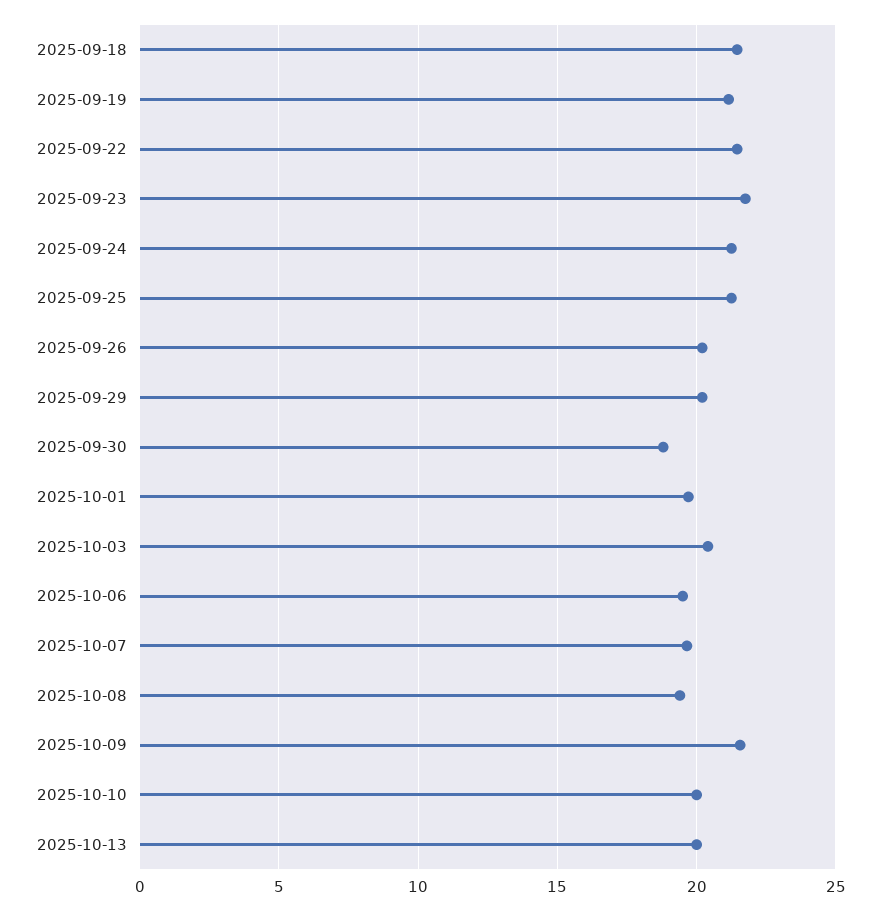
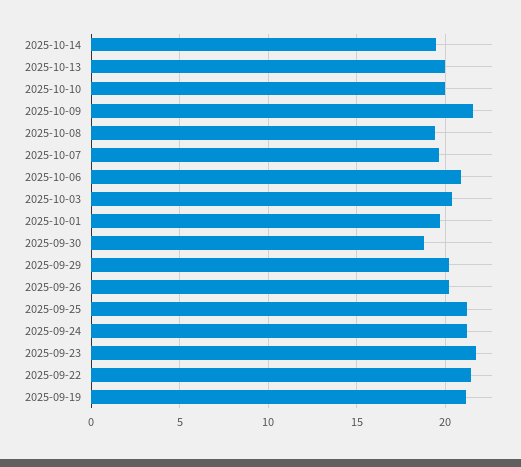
2025-09-18: 21.5 -> none
2025-10-06: 19.5 -> 21
2025-10-14: none -> 19.5

